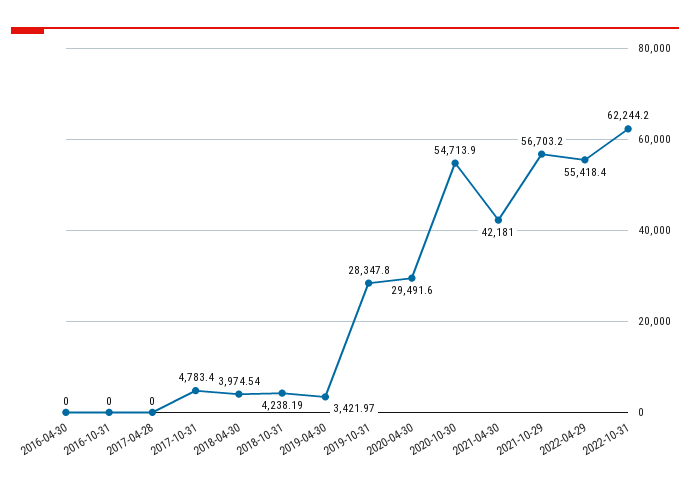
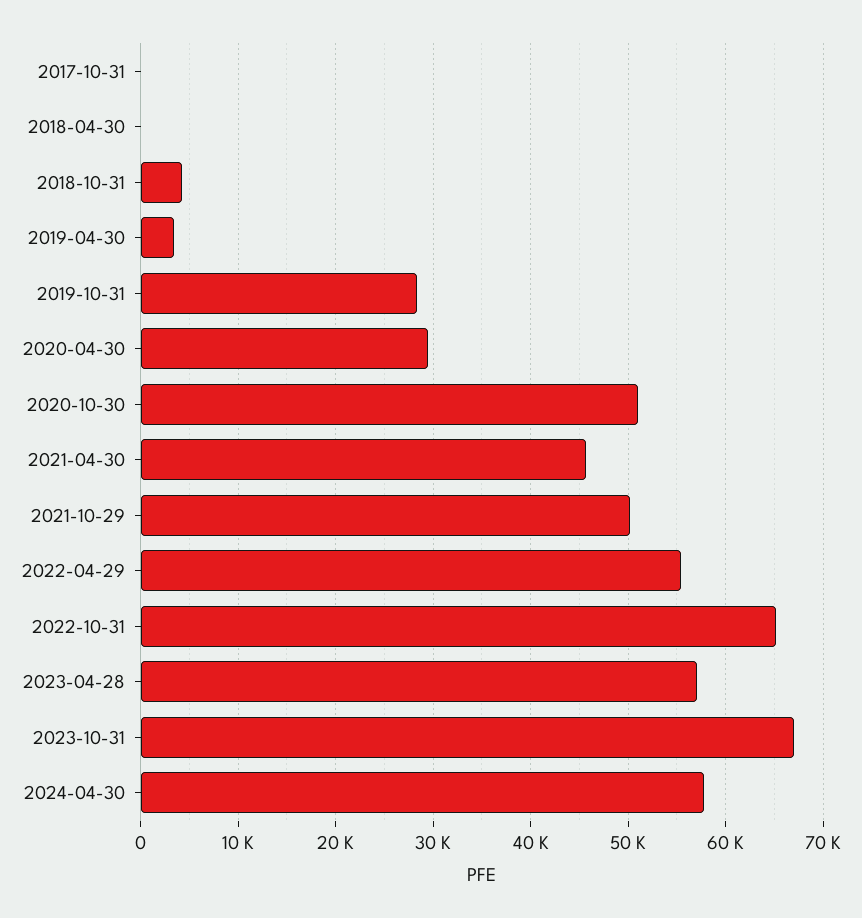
2016-04-30: 0 -> none
2016-10-31: 0 -> none
2017-04-28: 0 -> none
2017-10-31: 4783.4 -> 0
2018-04-30: 3974.54 -> 0
2020-10-30: 54713.9 -> 51000
2021-04-30: 42181 -> 46000
2021-10-29: 56703.2 -> 50000
2022-10-31: 62244.2 -> 65000
2023-04-28: none -> 57000
2023-10-31: none -> 67000
2024-04-30: none -> 58000

